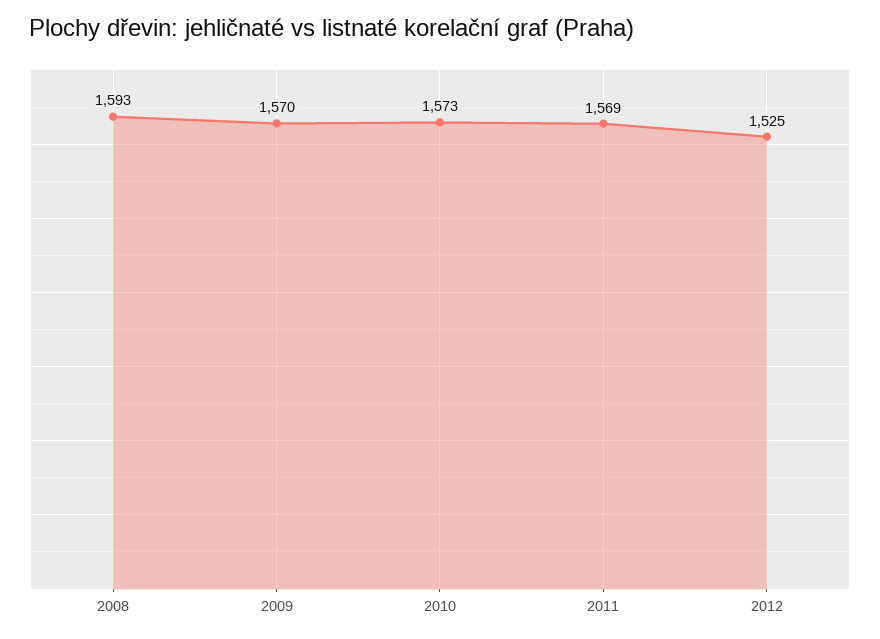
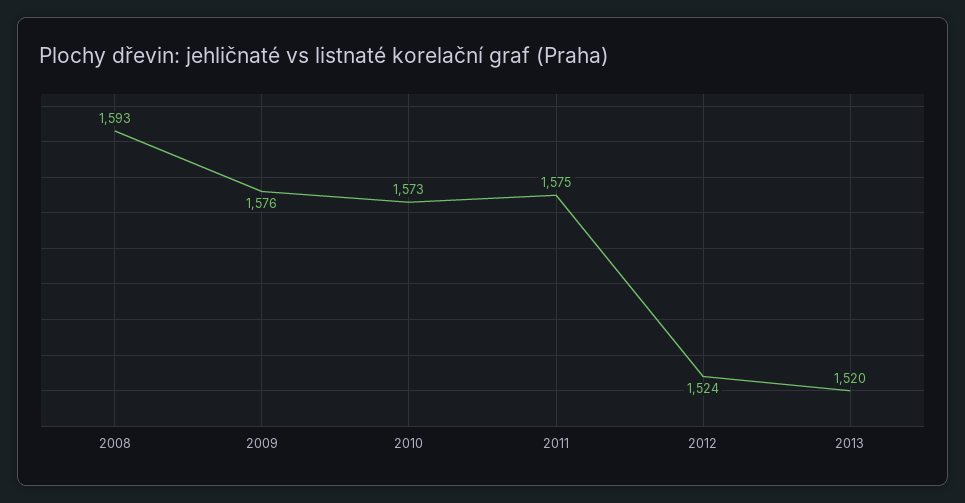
2009: 1570 -> 1576
2011: 1569 -> 1575
2012: 1525 -> 1524
2013: none -> 1520

